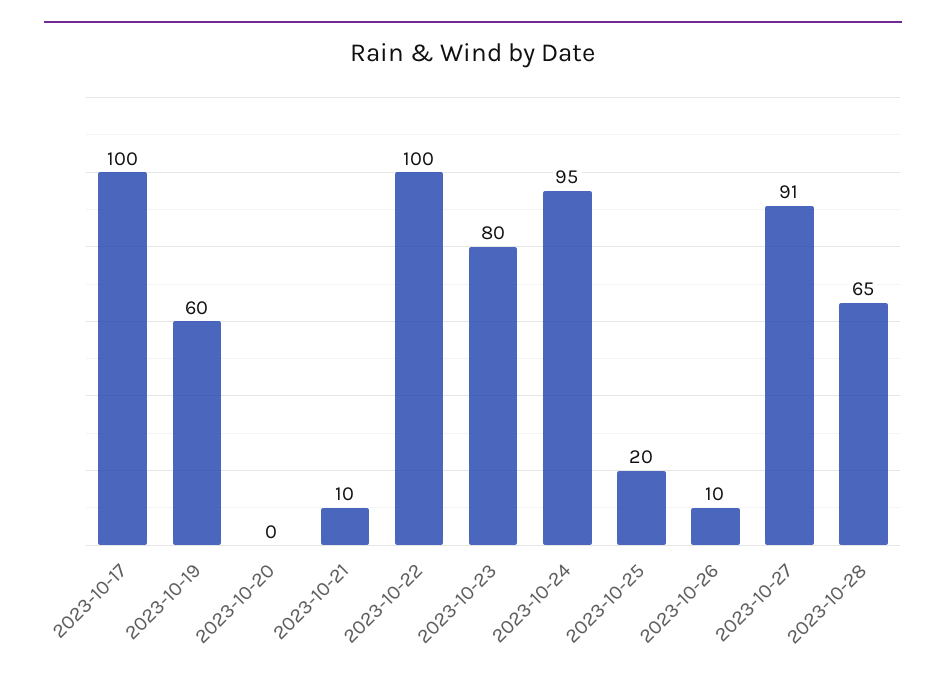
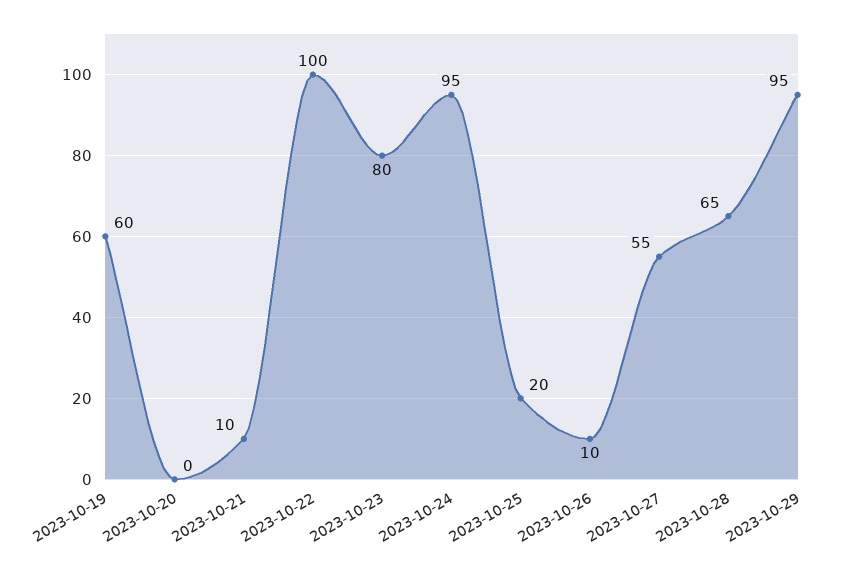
2023-10-17: 100 -> none
2023-10-27: 91 -> 55
2023-10-29: none -> 95

